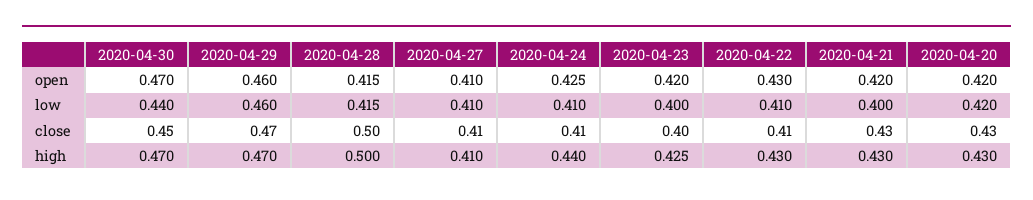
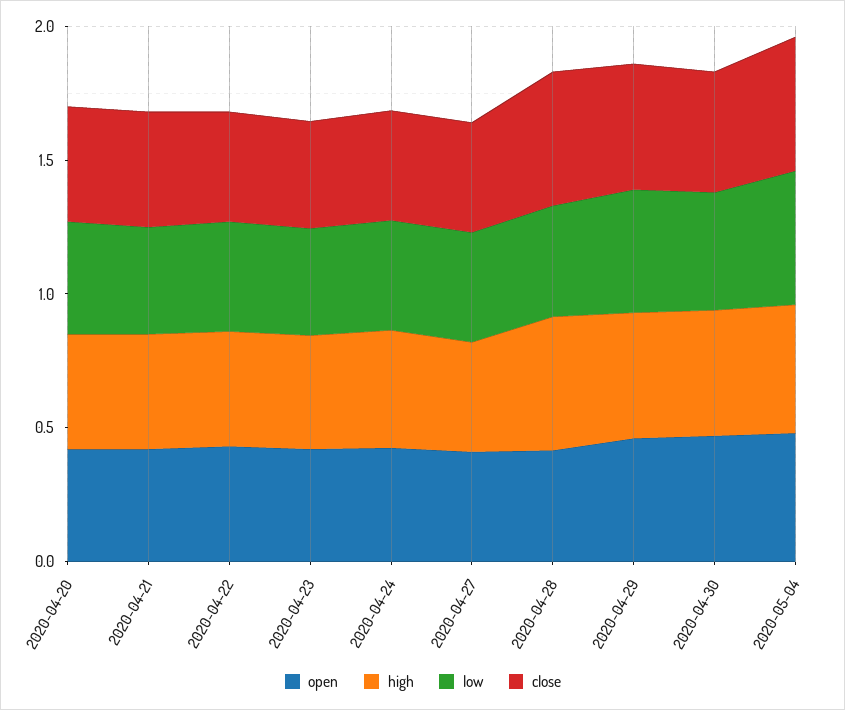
open, 2020-05-04: none -> 0.5
high, 2020-05-04: none -> 0.5
low, 2020-05-04: none -> 0.5
close, 2020-05-04: none -> 0.5

